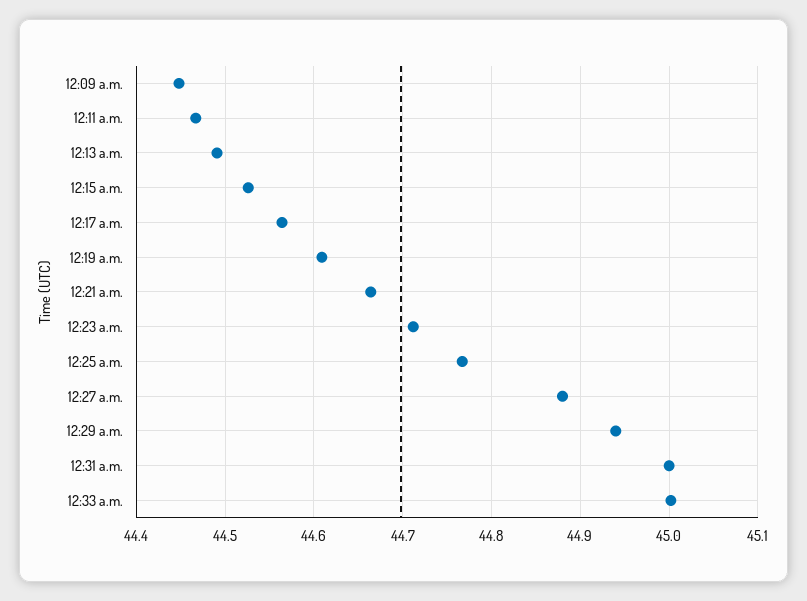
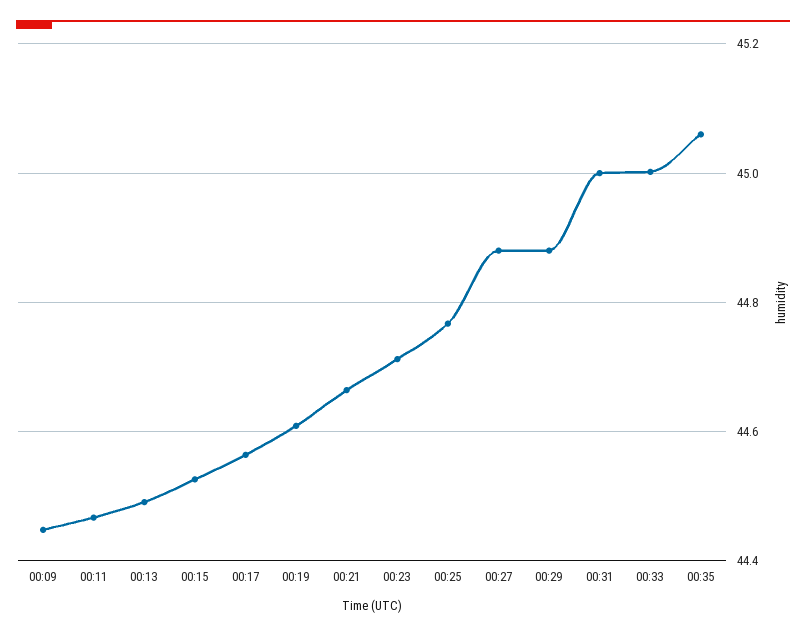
12:29 a.m.: 44.94 -> 44.88
00:35: none -> 45.06

